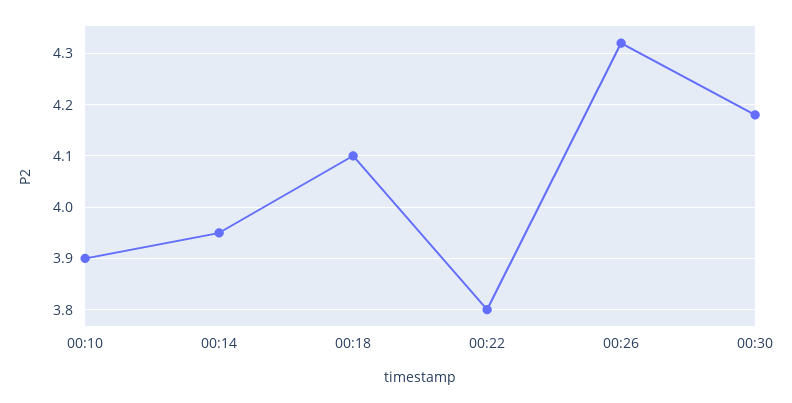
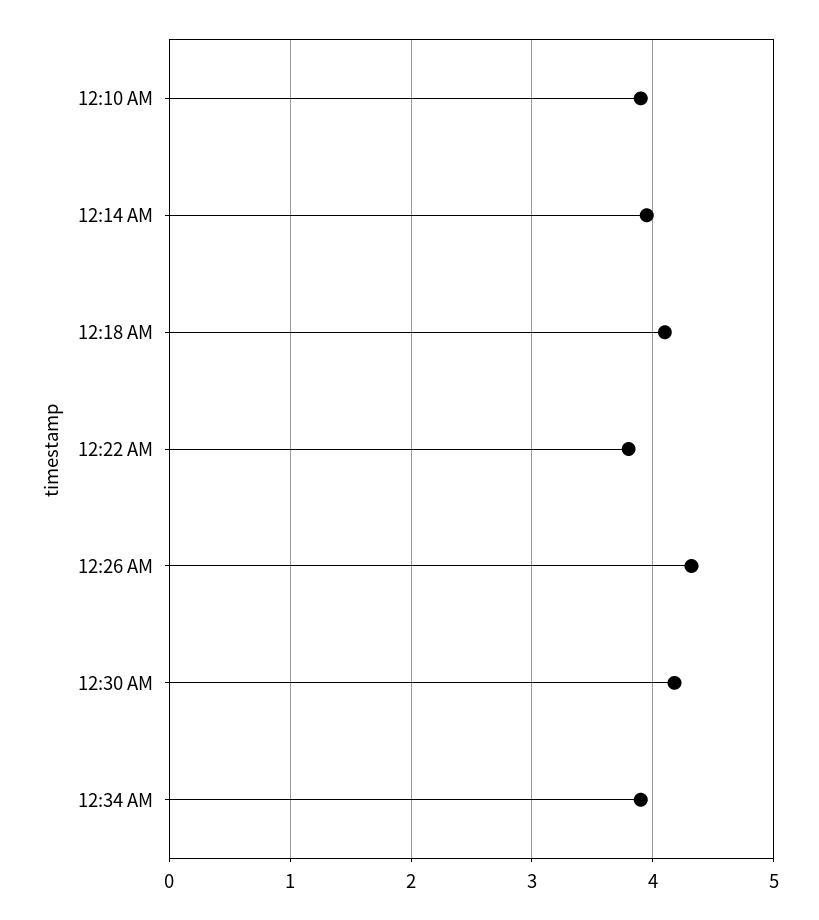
12:34 AM: none -> 3.9

